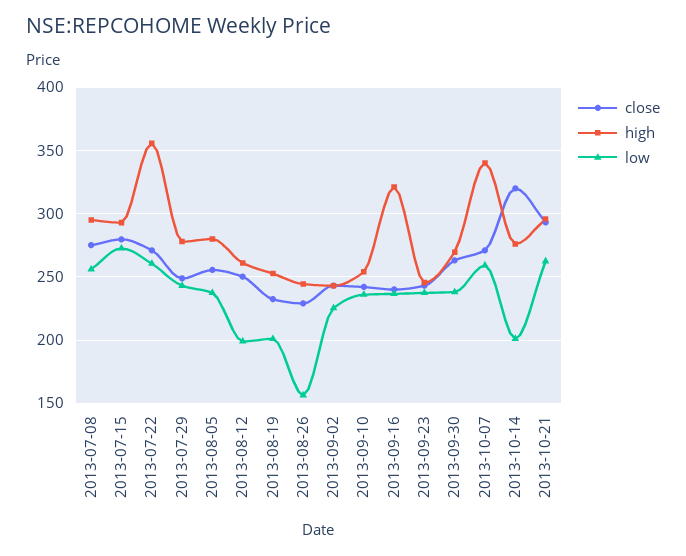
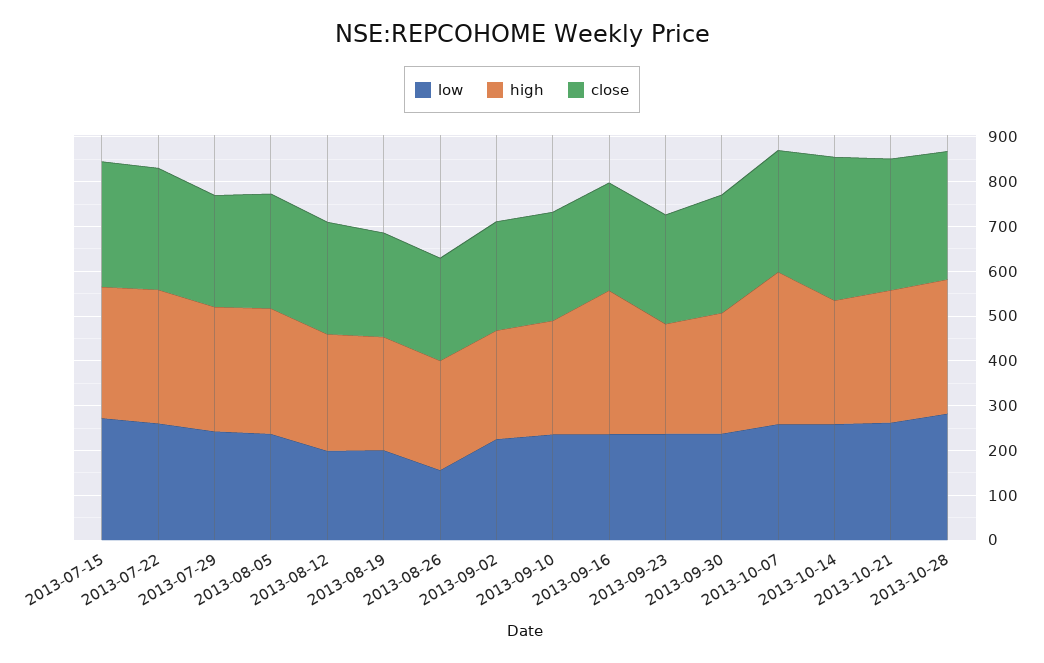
close, 2013-07-08: 275 -> none
high, 2013-07-08: 295 -> none
low, 2013-07-08: 255 -> none
high, 2013-07-22: 355 -> 300
low, 2013-10-14: 200 -> 260
low, 2013-10-28: none -> 280
high, 2013-10-28: none -> 300
close, 2013-10-28: none -> 280

